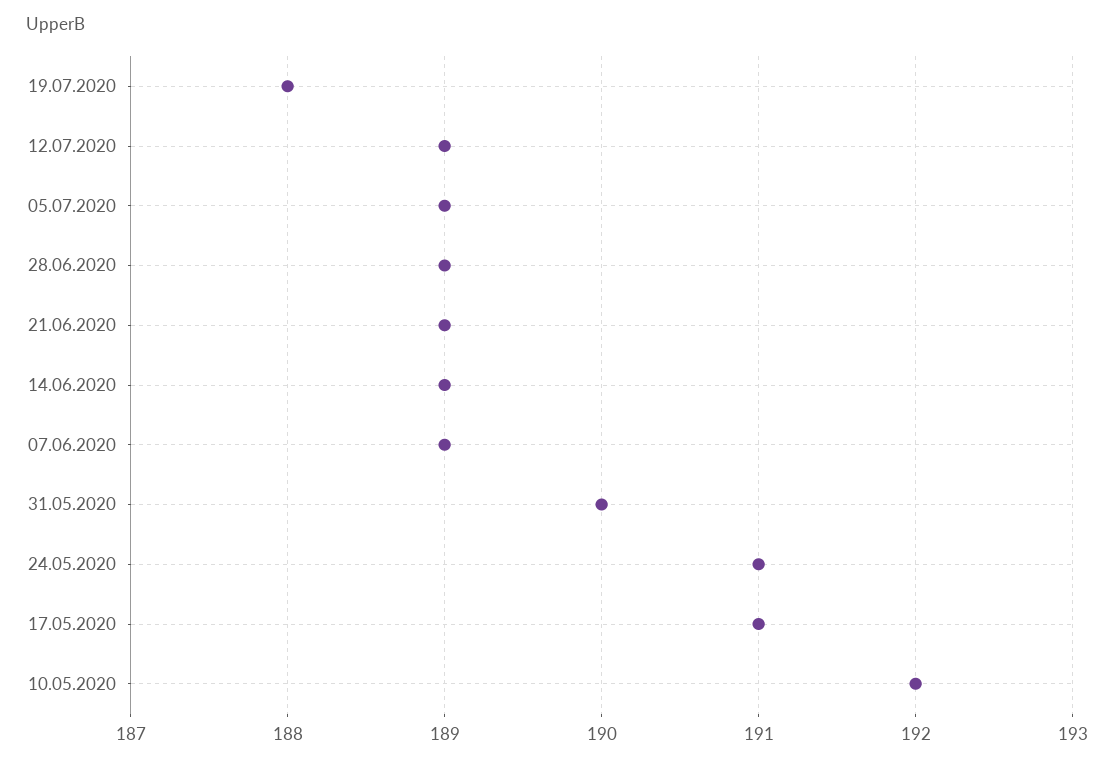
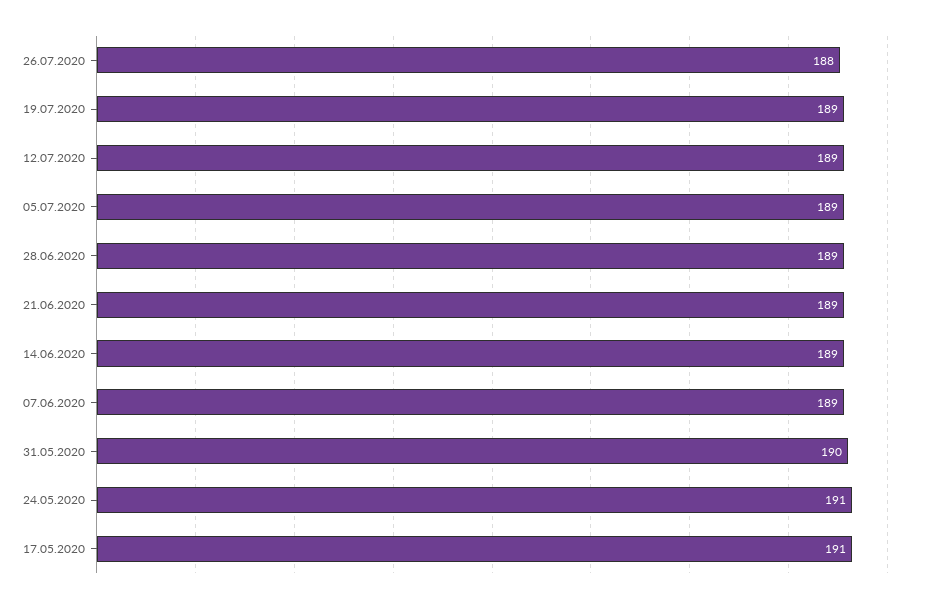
19.07.2020: 188 -> 189
10.05.2020: 192 -> none
26.07.2020: none -> 188

